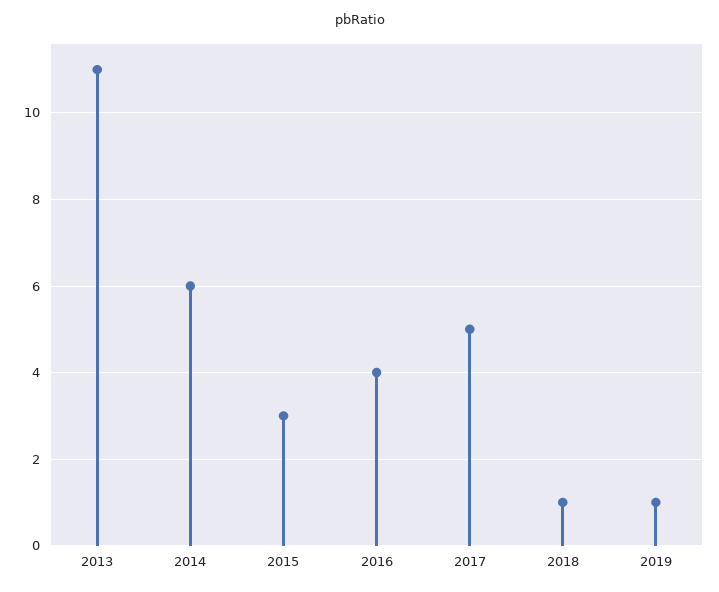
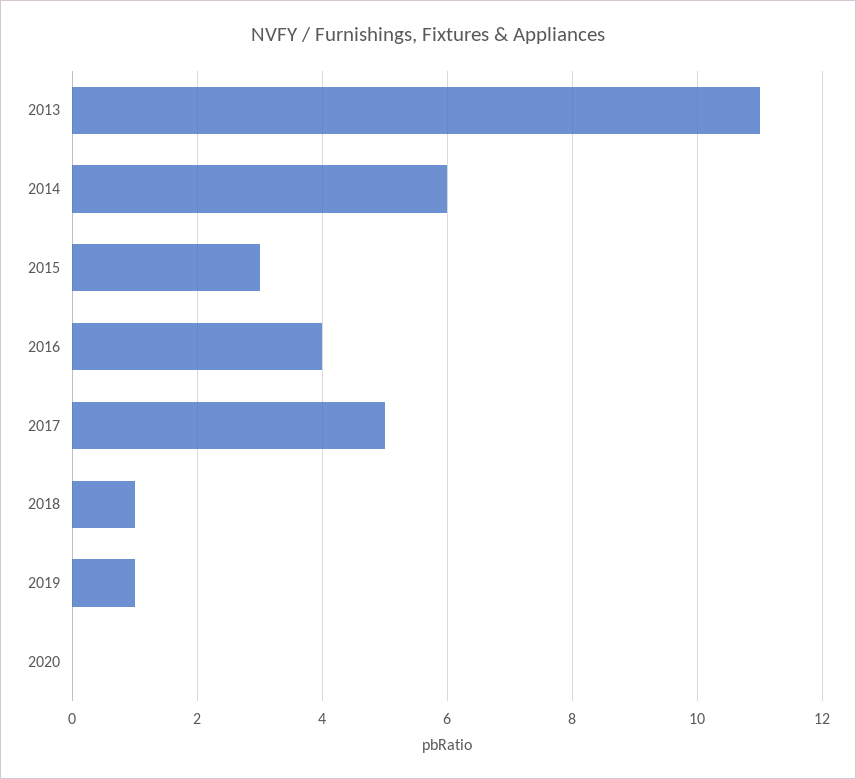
2020: none -> 0

